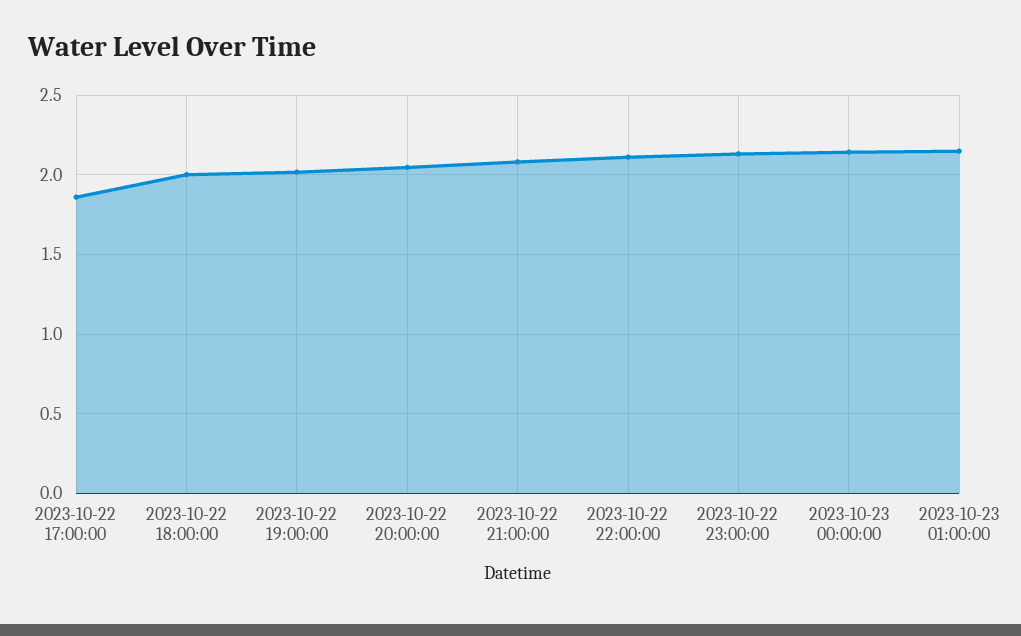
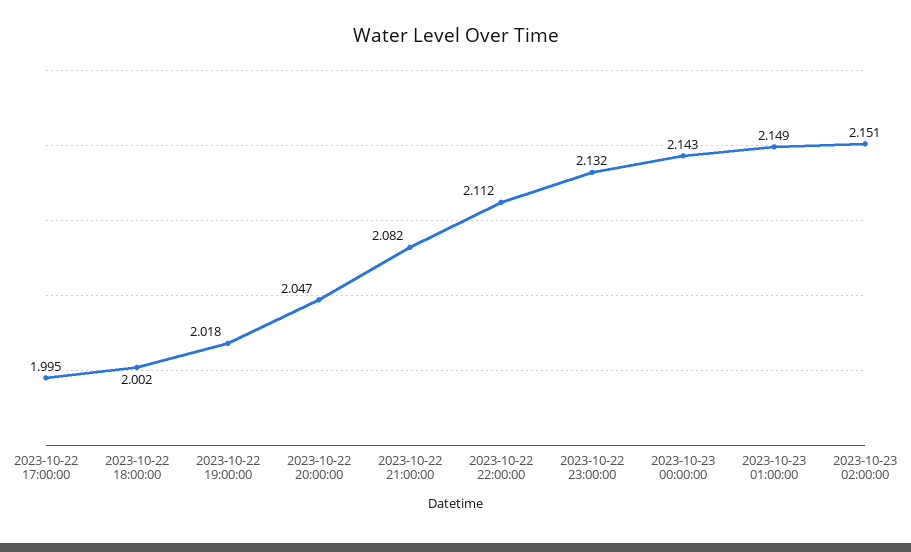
2023-10-22 17:00:00: 1.85 -> 1.995
2023-10-23 02:00:00: none -> 2.151

